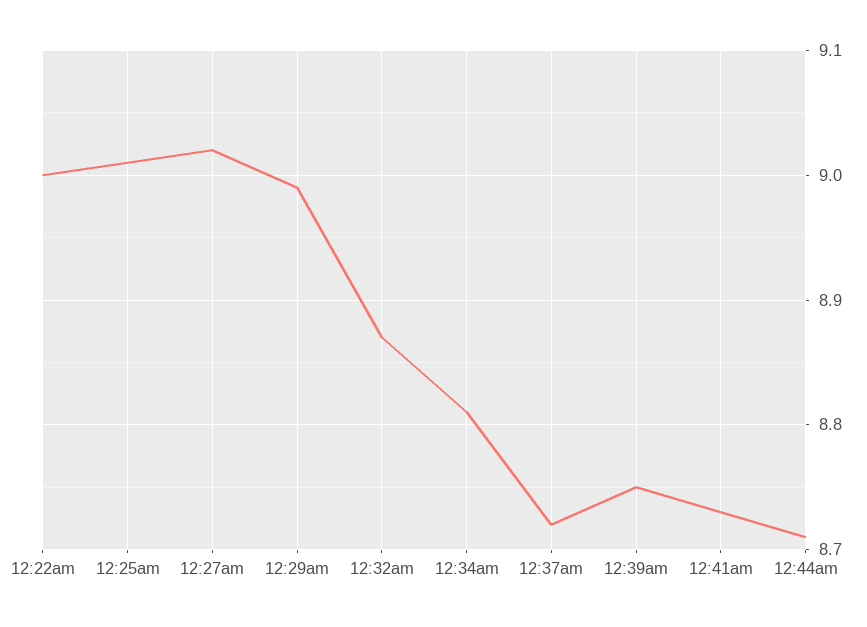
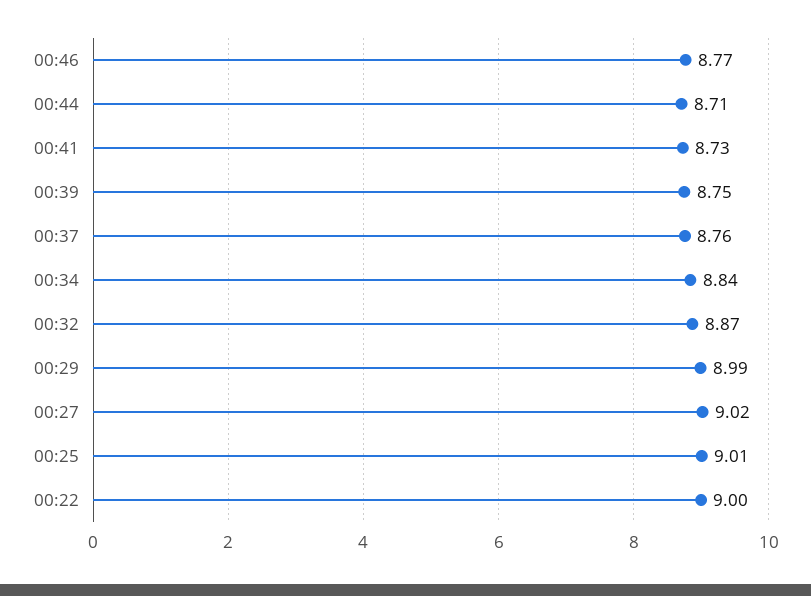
12:34am: 8.81 -> 8.84
12:37am: 8.72 -> 8.76
00:46: none -> 8.77

